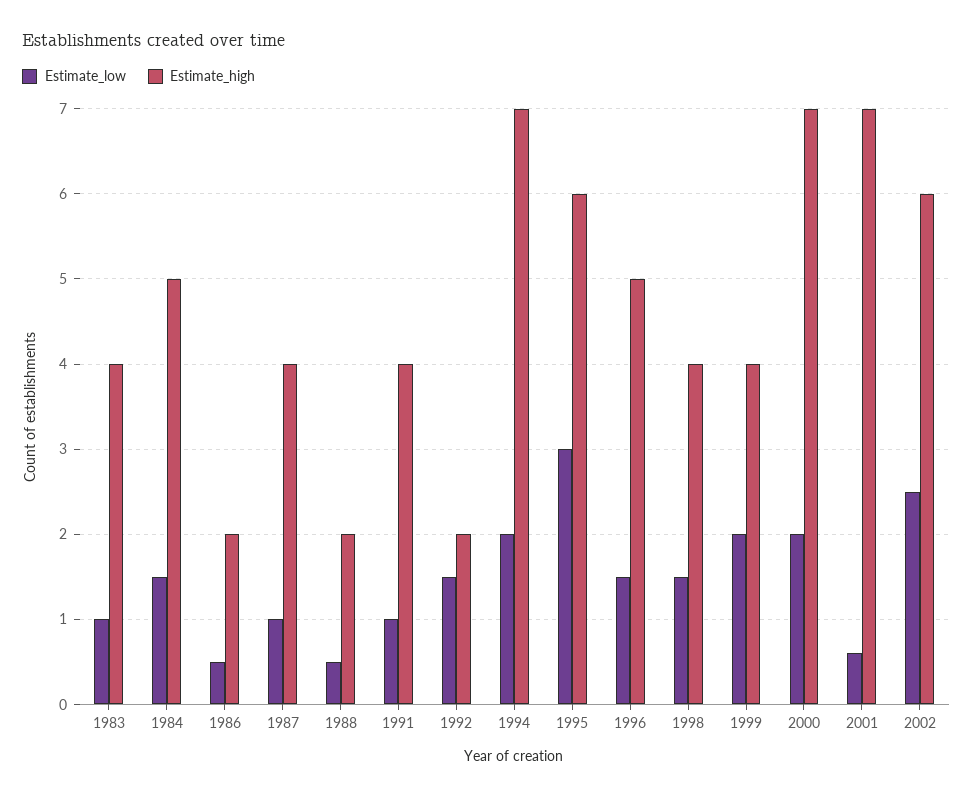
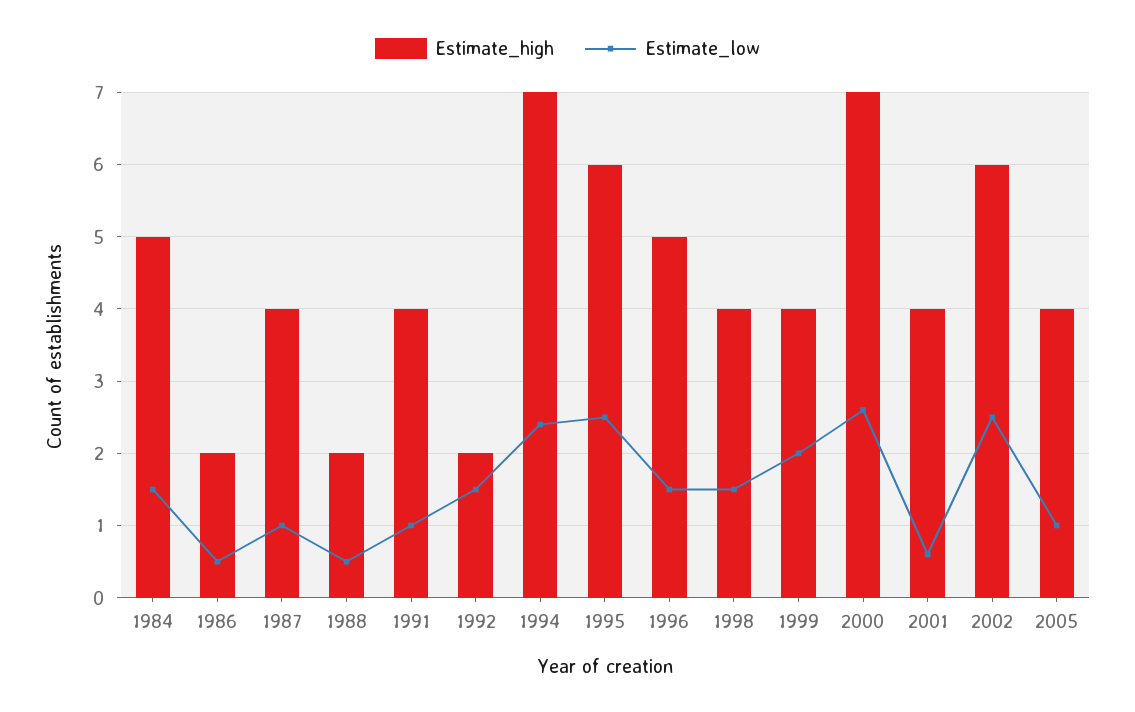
Estimate_low, 1983: 1 -> none
Estimate_high, 1983: 4 -> none
Estimate_low, 1994: 2 -> 2.4
Estimate_low, 1995: 3 -> 2.5
Estimate_low, 2000: 2 -> 2.6
Estimate_high, 2001: 7 -> 4
Estimate_high, 2005: none -> 4
Estimate_low, 2005: none -> 1

